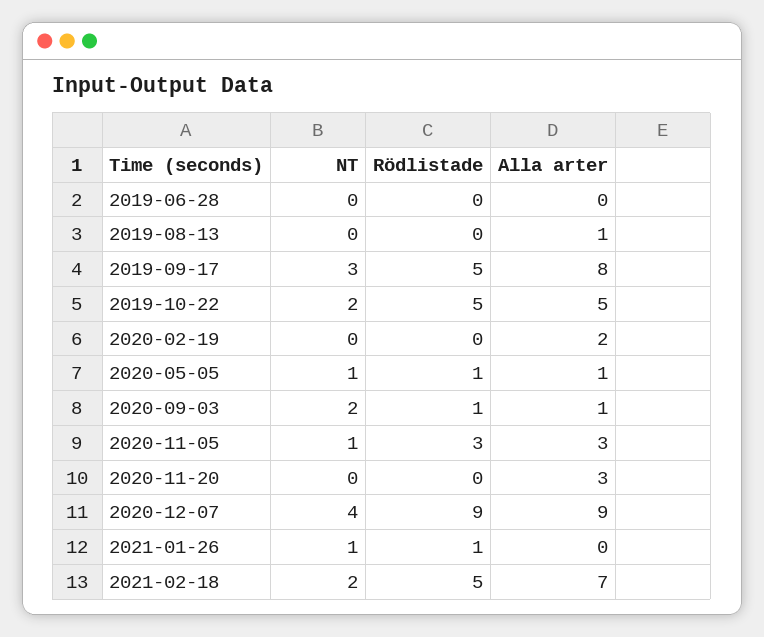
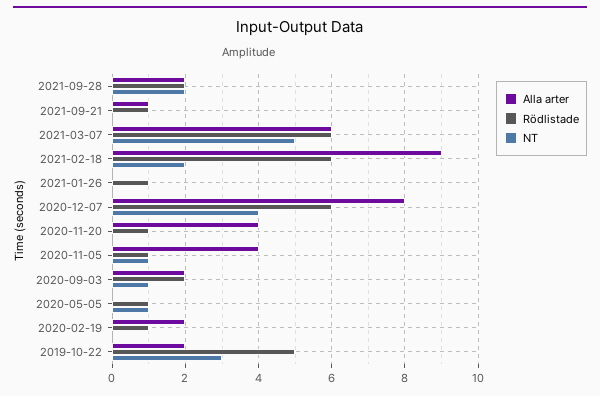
NT, 2019-06-28: 0 -> none
Rödlistade, 2019-06-28: 0 -> none
Alla arter, 2019-06-28: 0 -> none
NT, 2019-08-13: 0 -> none
Rödlistade, 2019-08-13: 0 -> none
Alla arter, 2019-08-13: 1 -> none
NT, 2019-09-17: 3 -> none
Rödlistade, 2019-09-17: 5 -> none
Alla arter, 2019-09-17: 8 -> none
NT, 2019-10-22: 2 -> 3
Alla arter, 2019-10-22: 5 -> 2
Rödlistade, 2020-02-19: 0 -> 1
Alla arter, 2020-05-05: 1 -> 0
NT, 2020-09-03: 2 -> 1
Rödlistade, 2020-09-03: 1 -> 2
Alla arter, 2020-09-03: 1 -> 2
Rödlistade, 2020-11-05: 3 -> 1
Alla arter, 2020-11-05: 3 -> 4
Rödlistade, 2020-11-20: 0 -> 1
Alla arter, 2020-11-20: 3 -> 4
Rödlistade, 2020-12-07: 9 -> 6
Alla arter, 2020-12-07: 9 -> 8
NT, 2021-01-26: 1 -> 0
Rödlistade, 2021-02-18: 5 -> 6
Alla arter, 2021-02-18: 7 -> 9
Alla arter, 2021-09-28: none -> 2
Rödlistade, 2021-09-28: none -> 2
NT, 2021-09-28: none -> 2
Alla arter, 2021-09-21: none -> 1
Rödlistade, 2021-09-21: none -> 1
NT, 2021-09-21: none -> 0
Alla arter, 2021-03-07: none -> 6
Rödlistade, 2021-03-07: none -> 6
NT, 2021-03-07: none -> 5

